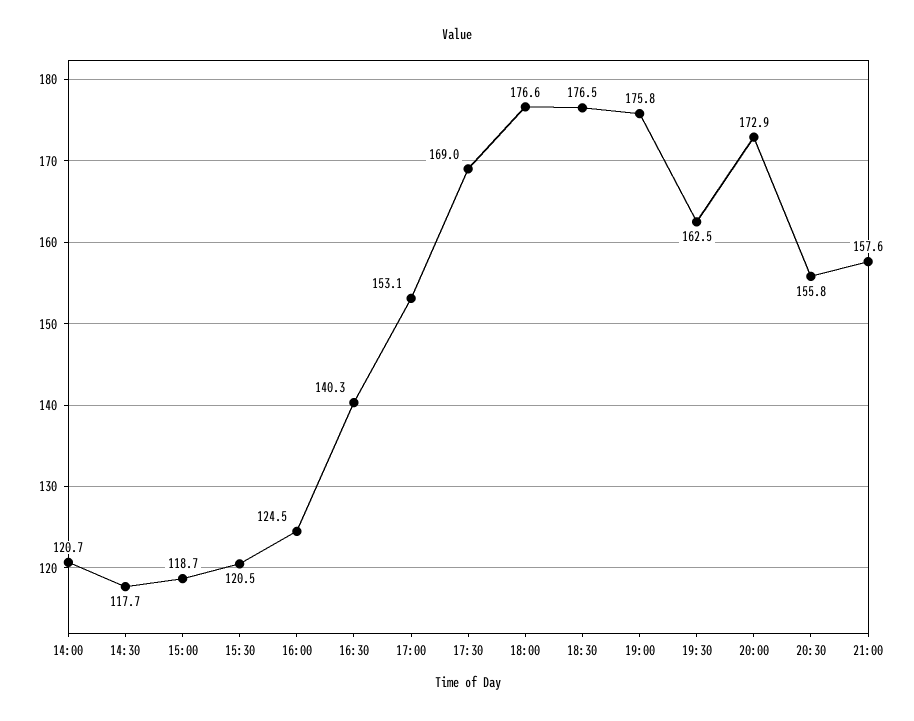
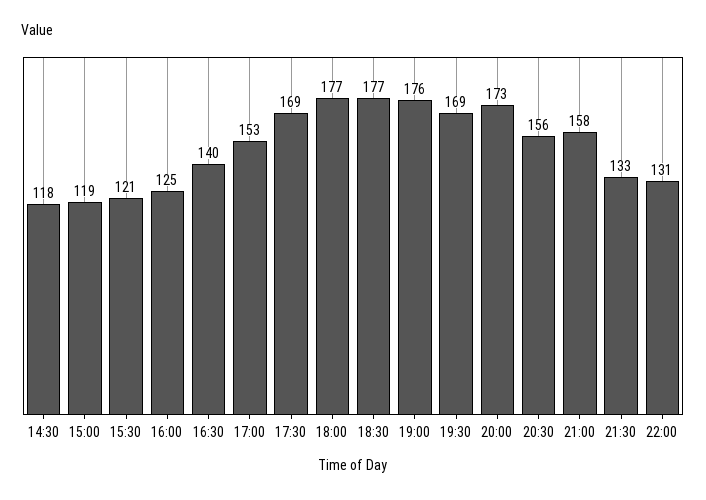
14:00: 120.7 -> none
19:30: 162.5 -> 169
21:30: none -> 133
22:00: none -> 131

